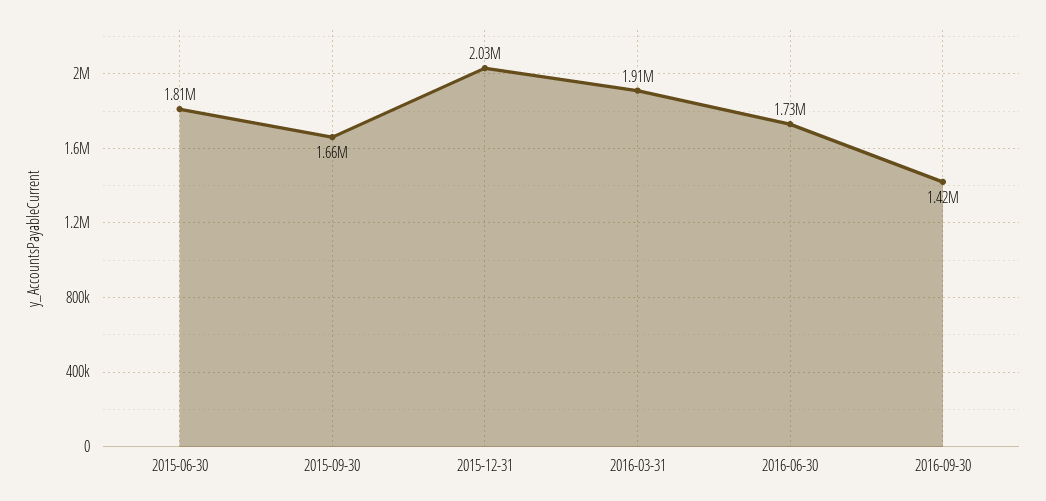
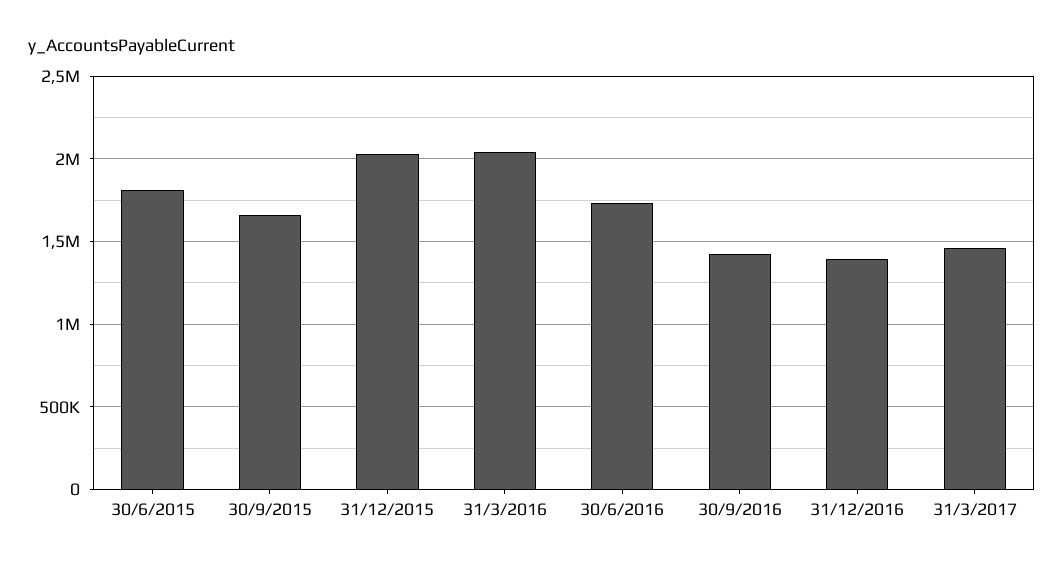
2016-03-31: 1910000 -> 2050000
31/12/2016: none -> 1400000
31/3/2017: none -> 1450000

